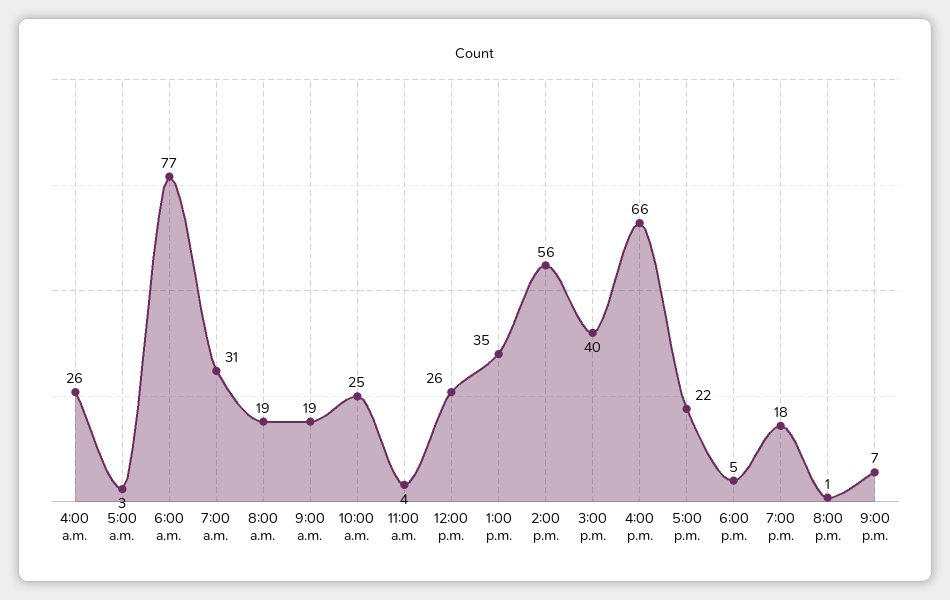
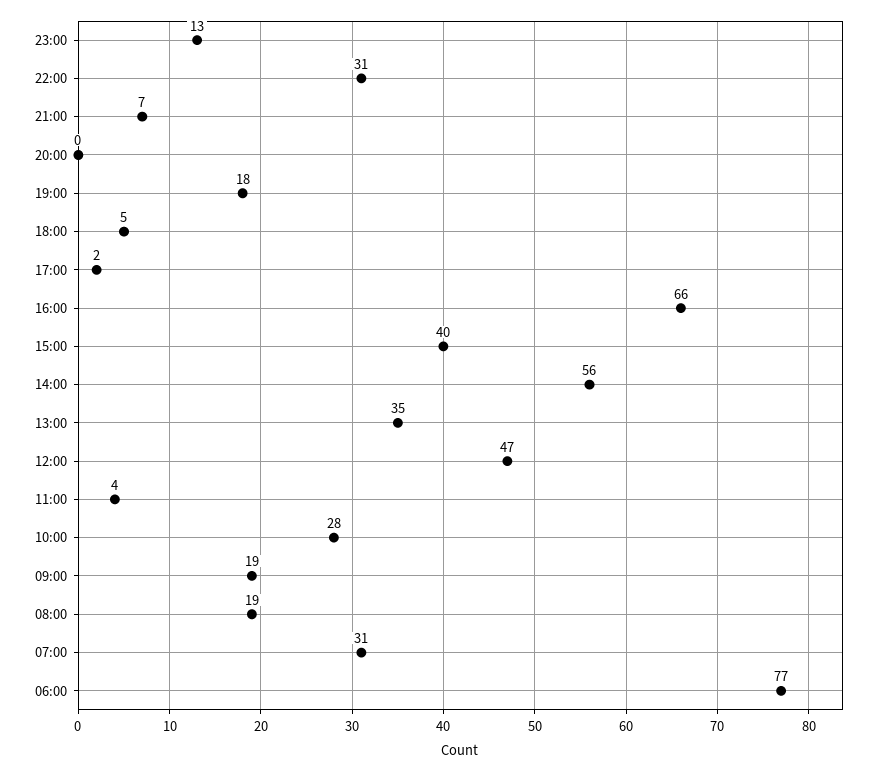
4:00 a.m.: 26 -> none
5:00 a.m.: 3 -> none
10:00 a.m.: 25 -> 28
12:00 p.m.: 26 -> 47
5:00 p.m.: 22 -> 2
8:00 p.m.: 1 -> 0
23:00: none -> 13
22:00: none -> 31

